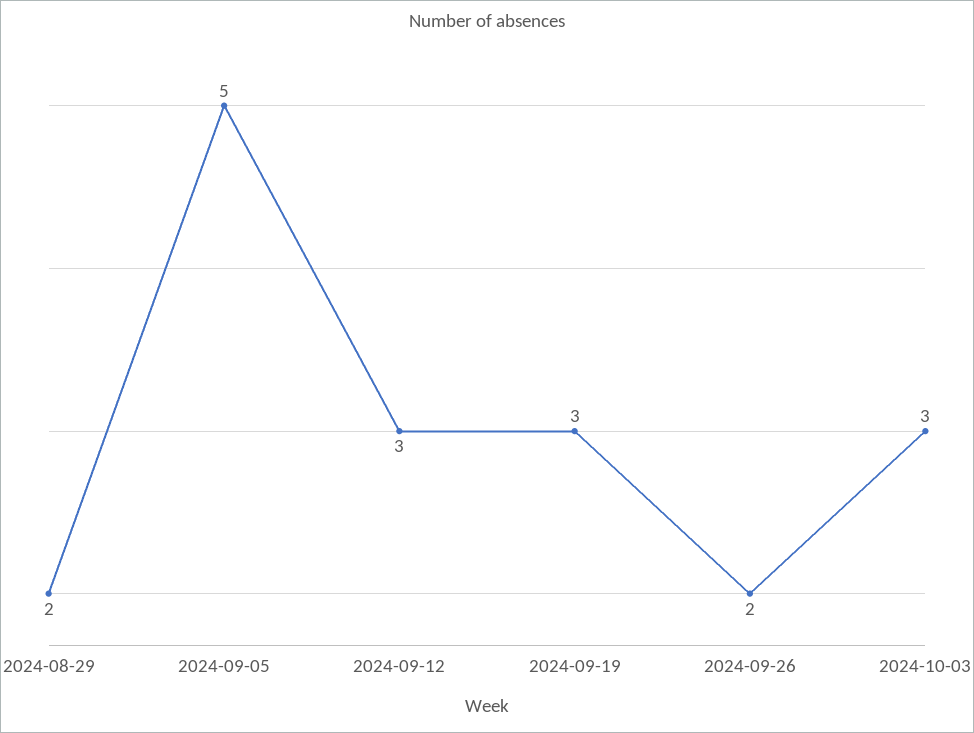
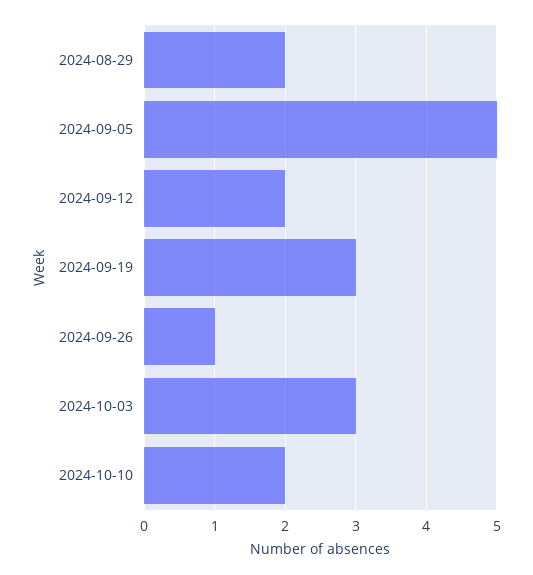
2024-09-12: 3 -> 2
2024-09-26: 2 -> 1
2024-10-10: none -> 2

